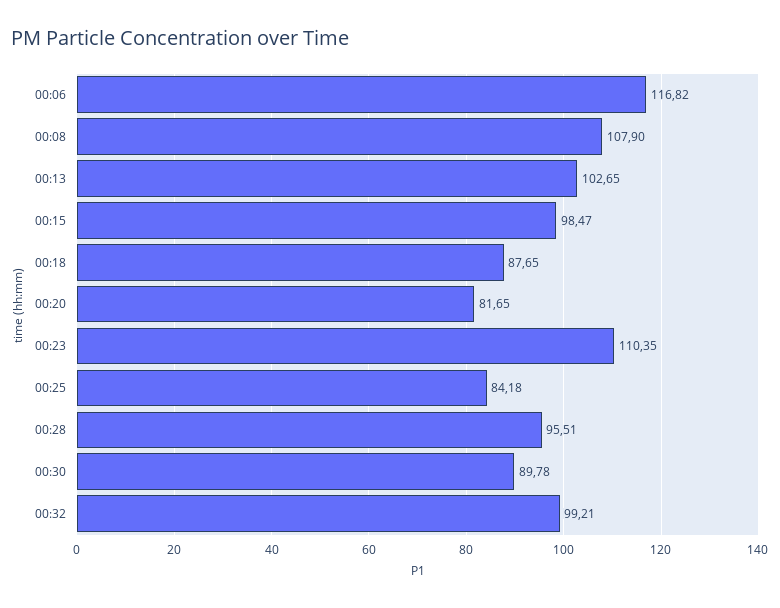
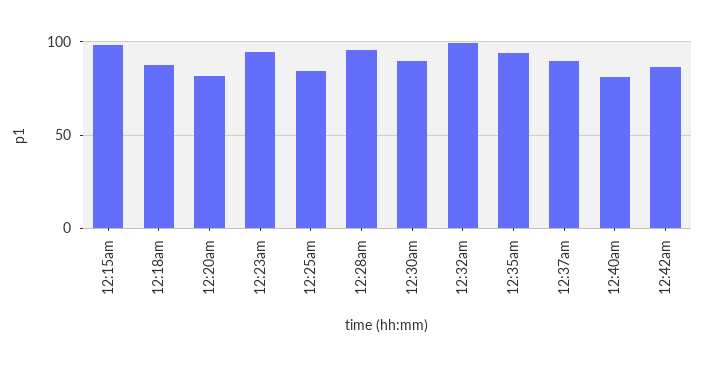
00:06: 116.82 -> none
00:08: 107.9 -> none
00:13: 102.65 -> none
00:23: 110.35 -> 95
12:35am: none -> 95
12:37am: none -> 90
12:40am: none -> 80
12:42am: none -> 85

